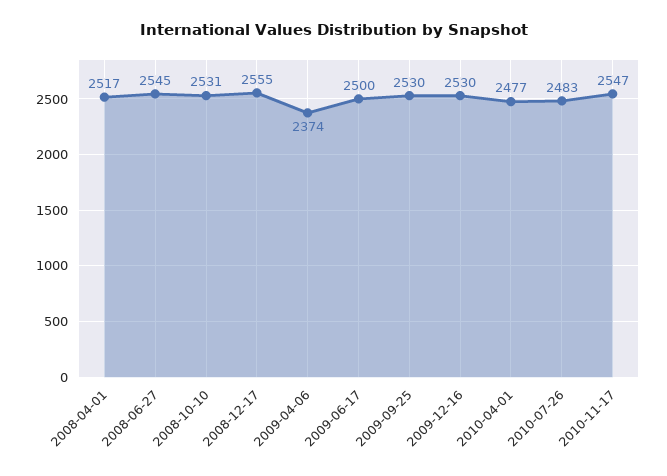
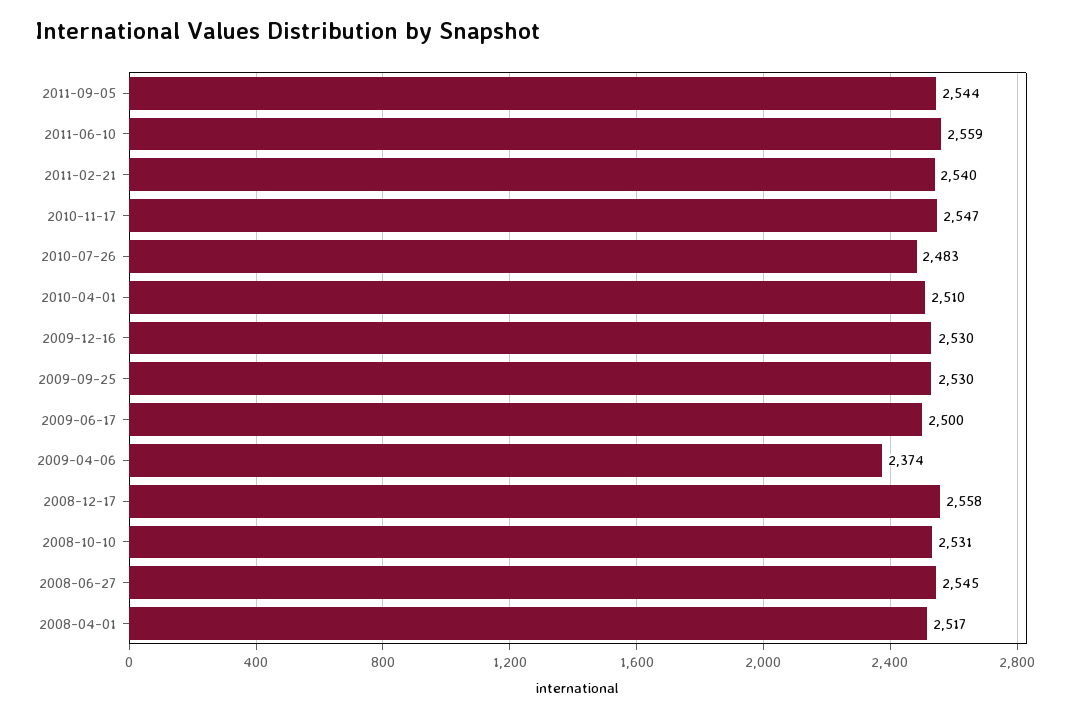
2008-12-17: 2555 -> 2558
2010-04-01: 2477 -> 2510
2011-09-05: none -> 2544
2011-06-10: none -> 2559
2011-02-21: none -> 2540

